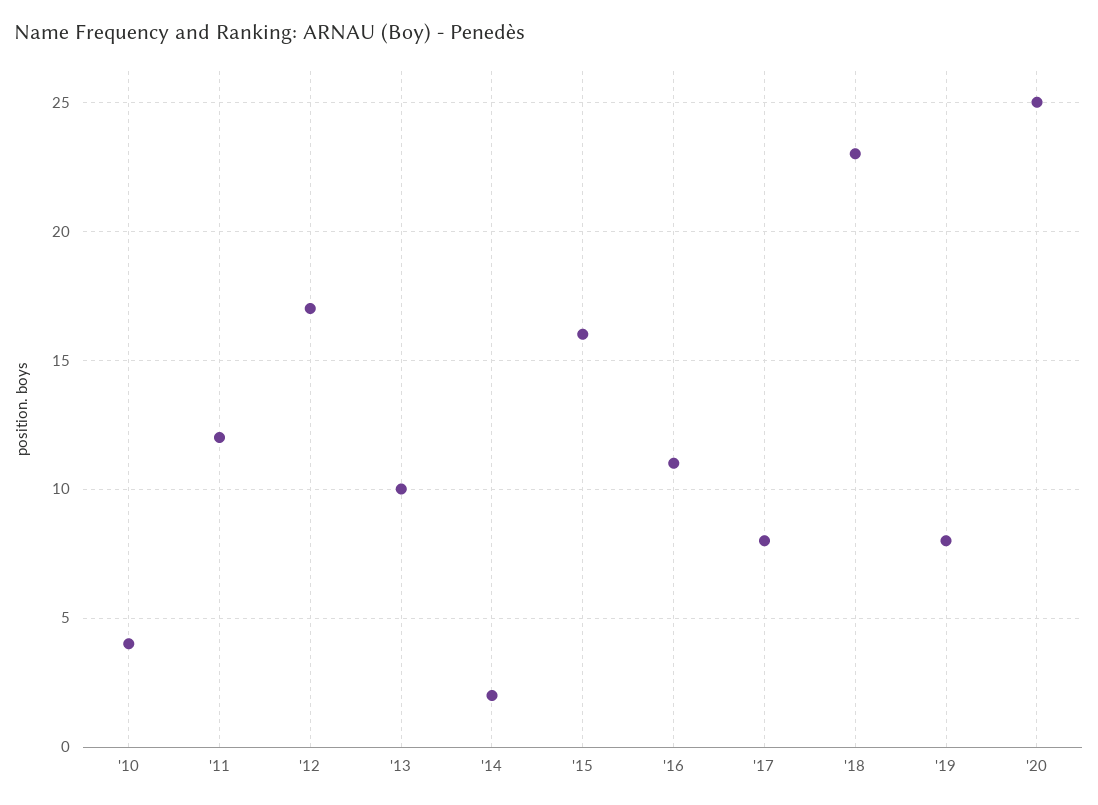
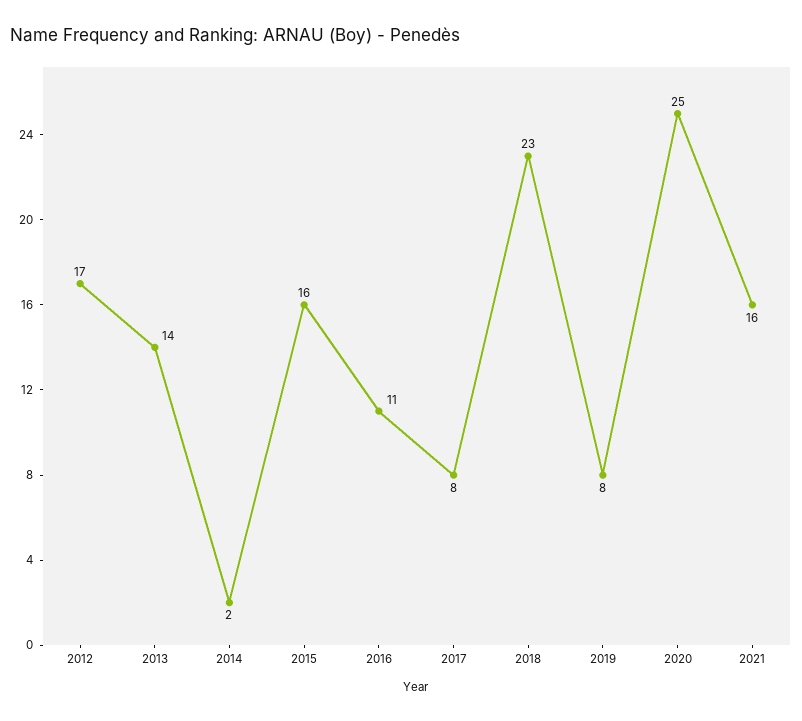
'10: 4 -> none
'11: 12 -> none
'13: 10 -> 14
2021: none -> 16

